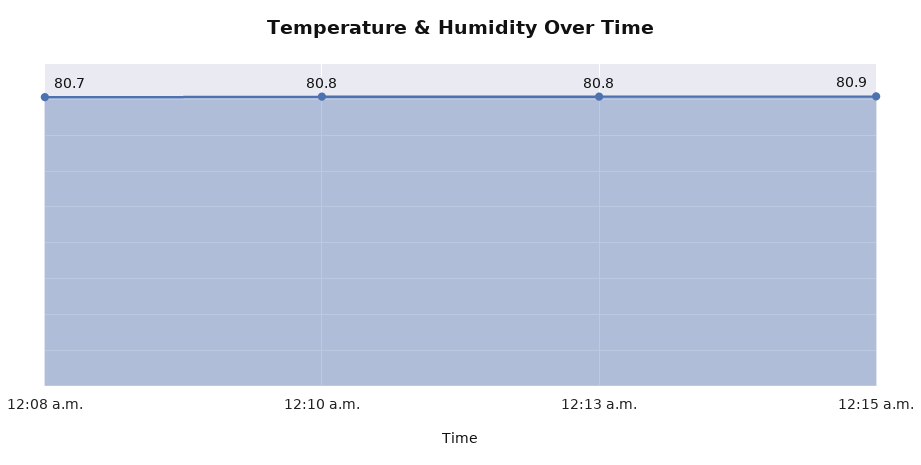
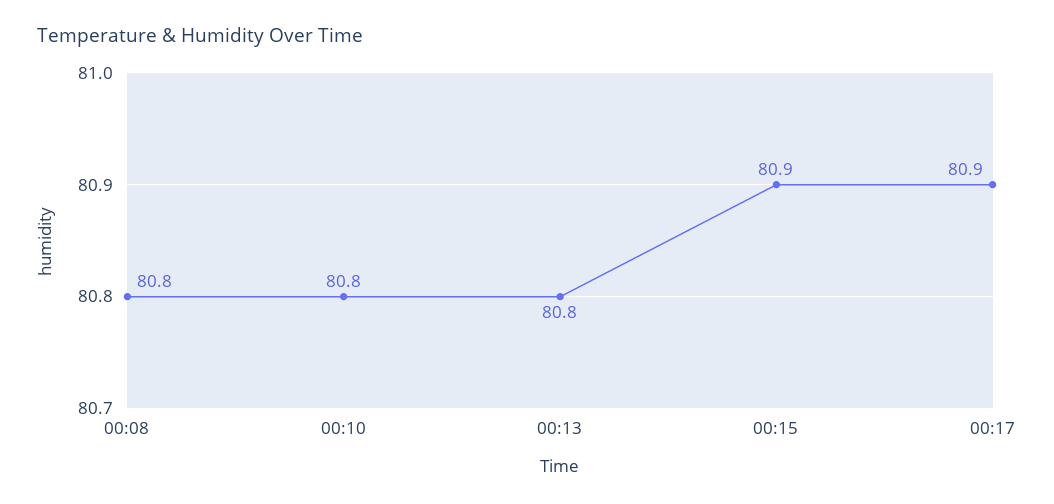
12:08 a.m.: 80.7 -> 80.8
00:17: none -> 80.9

